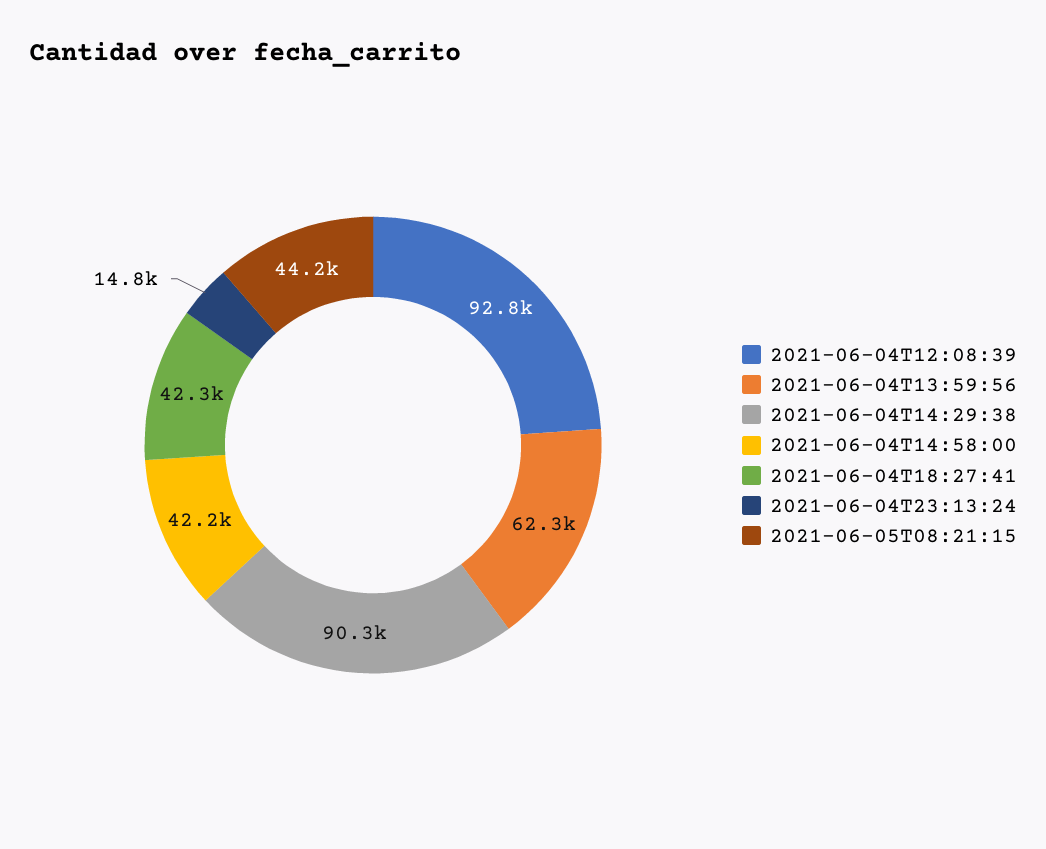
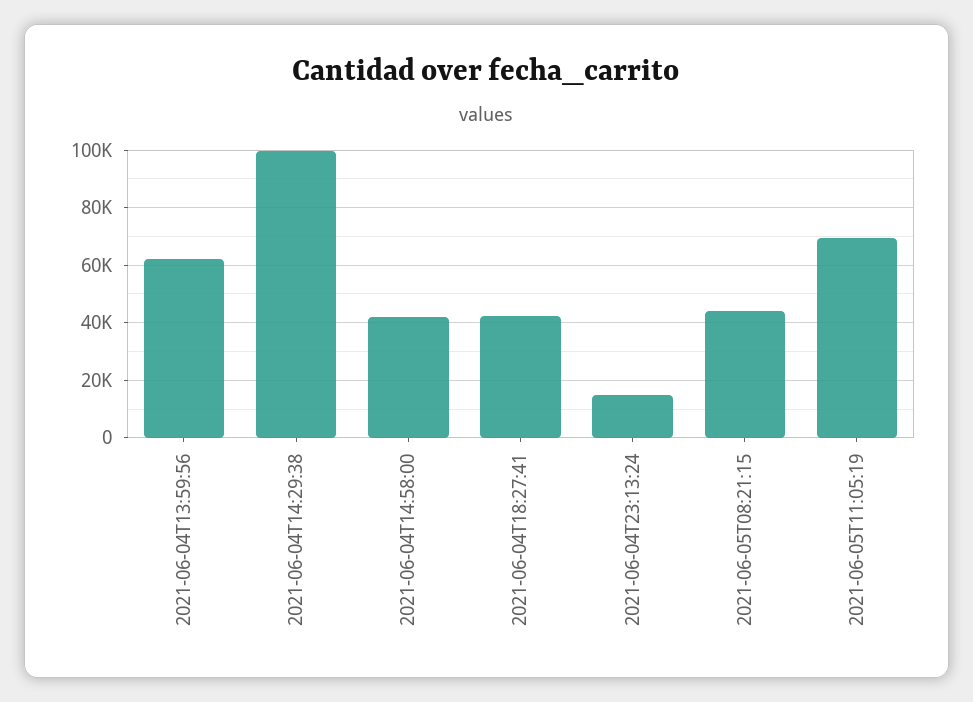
2021-06-04T12:08:39: 92800 -> none
2021-06-04T14:29:38: 90300 -> 100000
2021-06-05T11:05:19: none -> 70000

